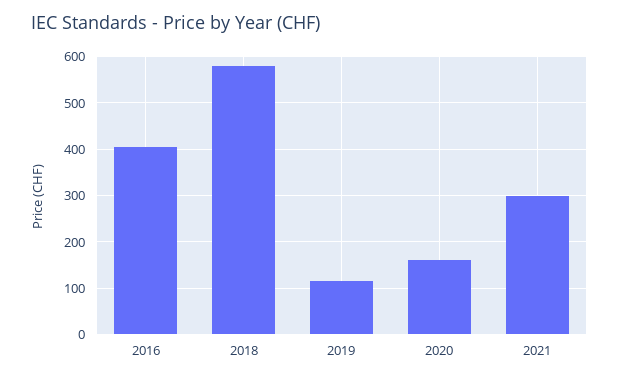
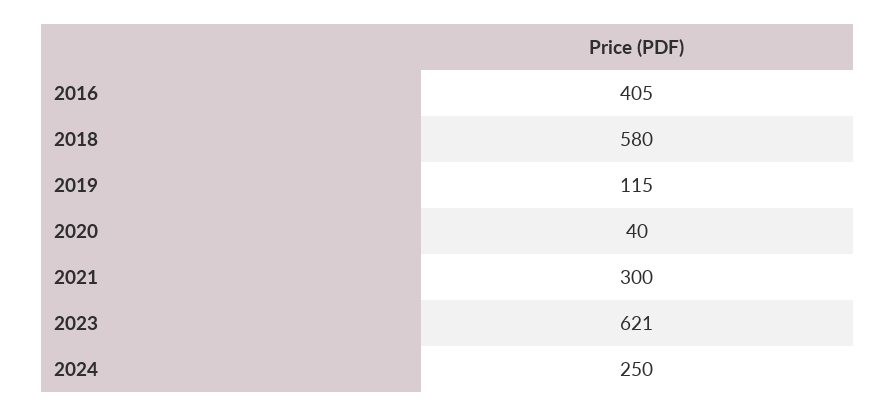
2020: 160 -> 40
2023: none -> 621
2024: none -> 250

